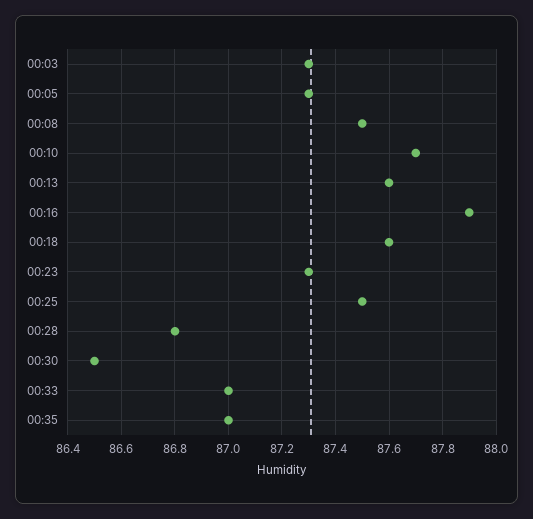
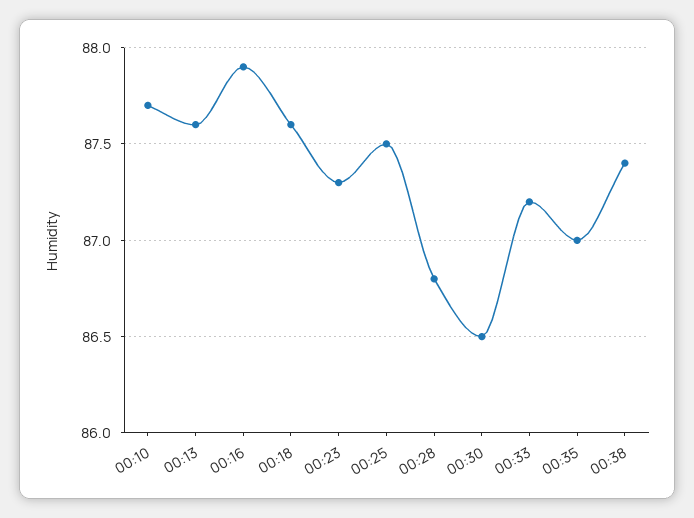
00:03: 87.3 -> none
00:05: 87.3 -> none
00:08: 87.5 -> none
00:33: 87 -> 87.2
00:38: none -> 87.4

